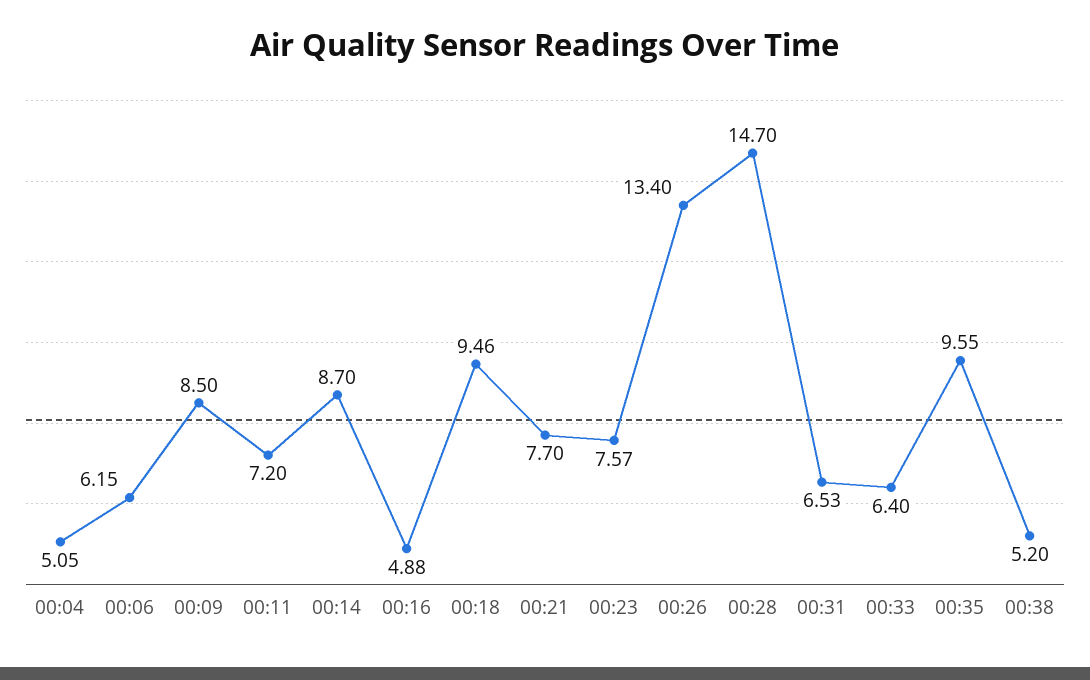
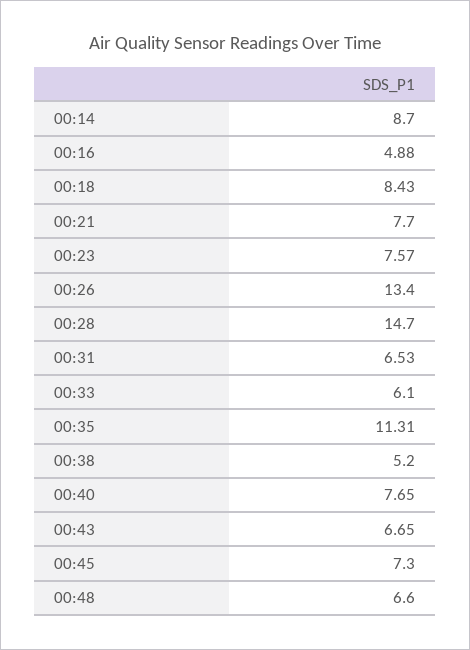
00:04: 5.05 -> none
00:06: 6.15 -> none
00:09: 8.5 -> none
00:11: 7.2 -> none
00:18: 9.46 -> 8.43
00:33: 6.4 -> 6.1
00:35: 9.55 -> 11.31
00:40: none -> 7.65
00:43: none -> 6.65
00:45: none -> 7.3
00:48: none -> 6.6

